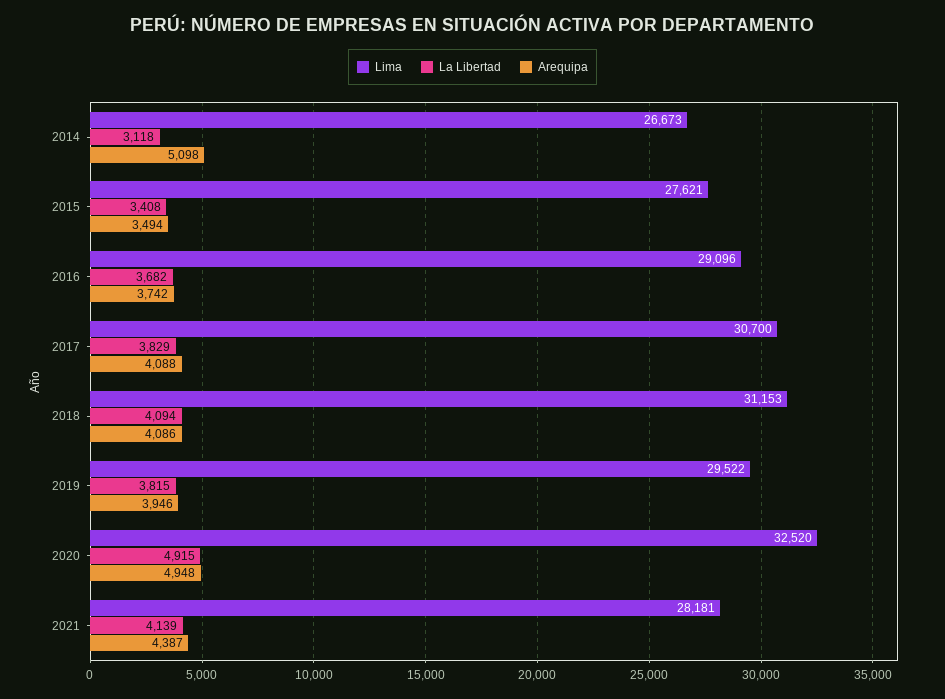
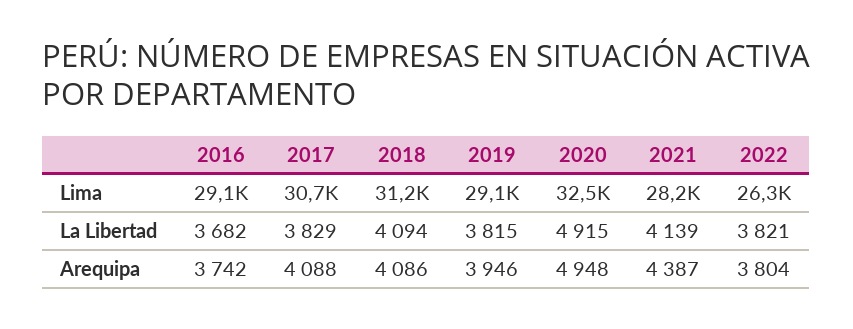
Lima, 2014: 26673 -> none
La Libertad, 2014: 3118 -> none
Arequipa, 2014: 5098 -> none
Lima, 2015: 27621 -> none
La Libertad, 2015: 3408 -> none
Arequipa, 2015: 3494 -> none
Lima, 2019: 29522 -> 29100
Lima, 2022: none -> 26300
La Libertad, 2022: none -> 3821
Arequipa, 2022: none -> 3804

